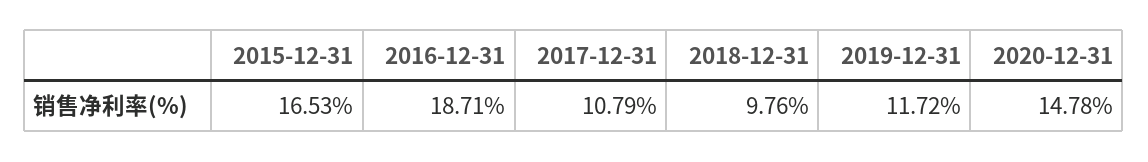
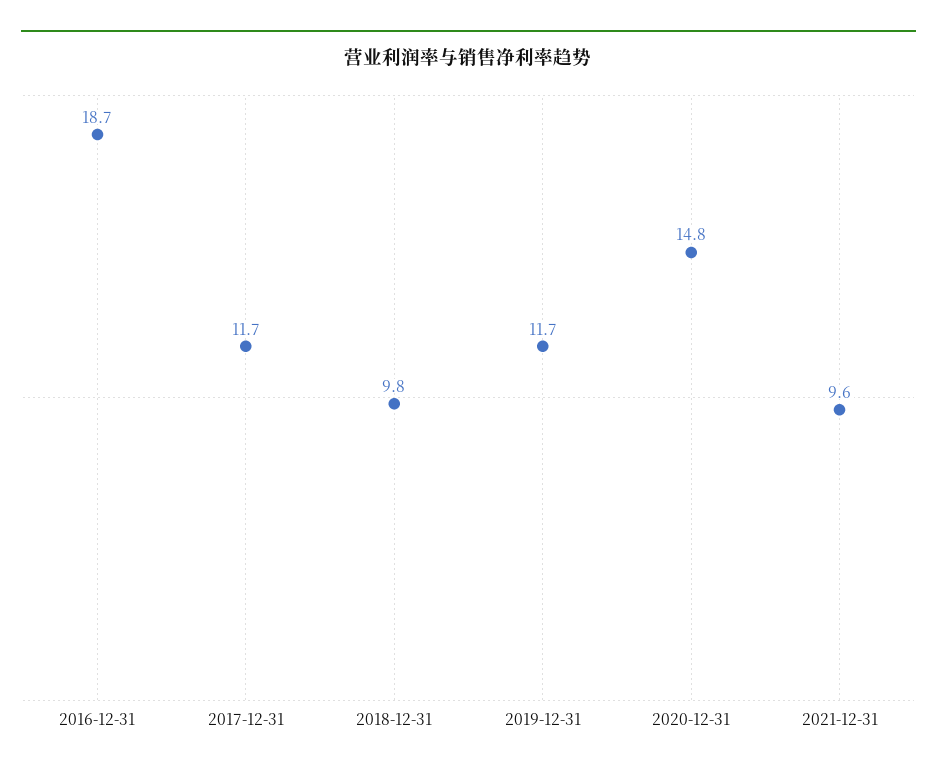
2015-12-31: 16.53 -> none
2017-12-31: 10.79 -> 11.7
2021-12-31: none -> 9.6

